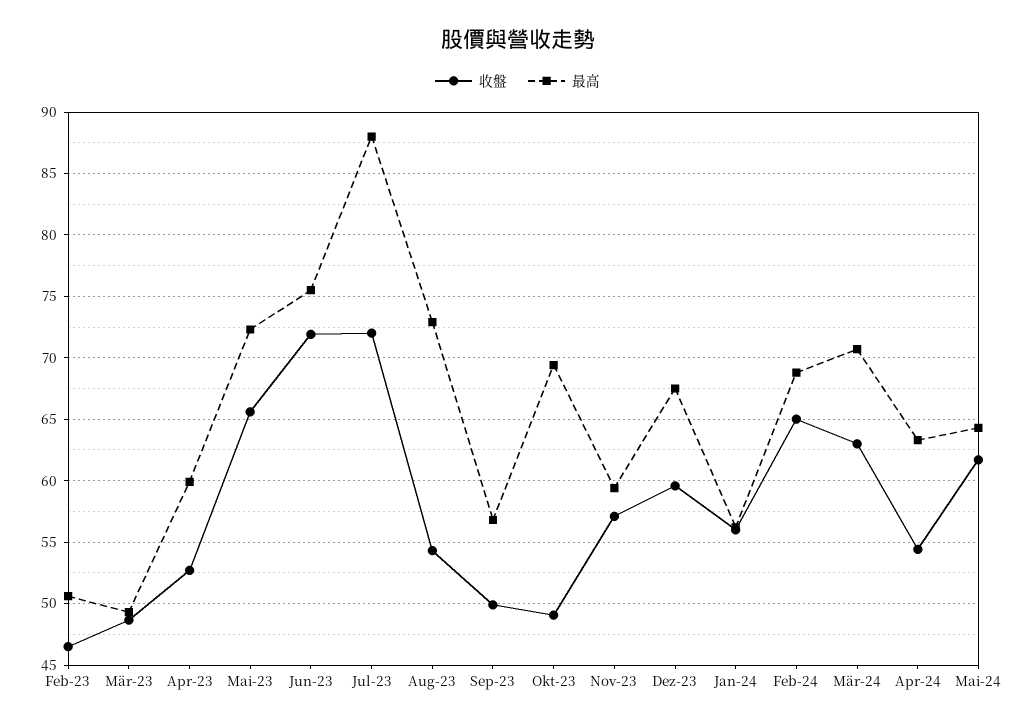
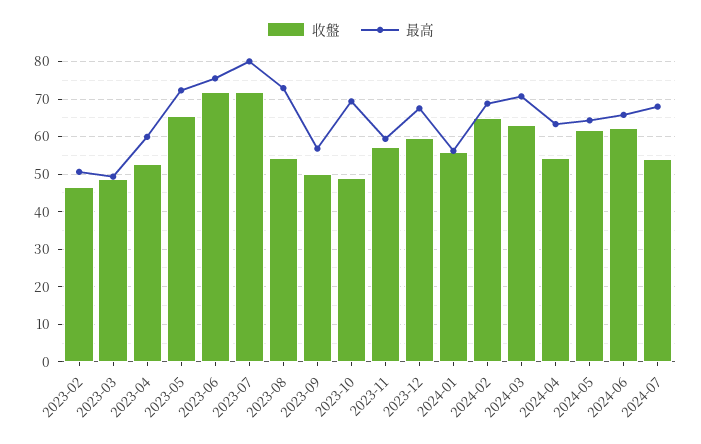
最高, Jul-23: 88 -> 80
收盤, 2024-06: none -> 62
最高, 2024-06: none -> 66
收盤, 2024-07: none -> 54
最高, 2024-07: none -> 68

